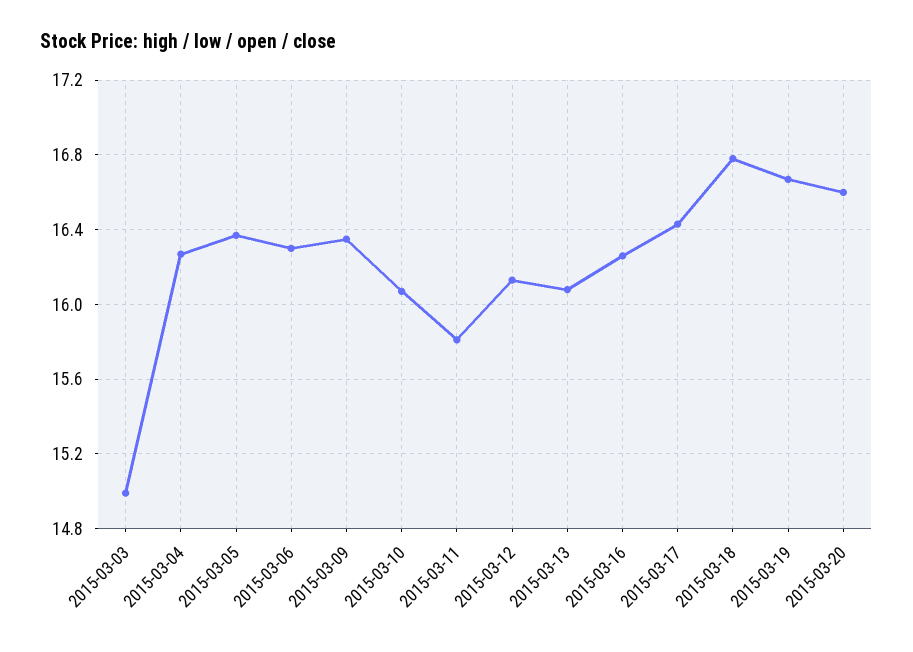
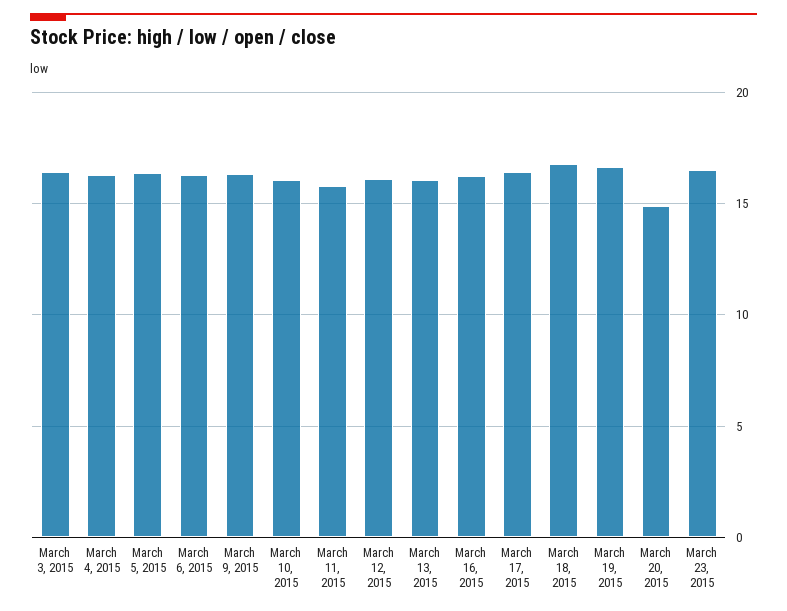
2015-03-03: 15 -> 16.5
2015-03-20: 16.6 -> 15
March 23, 2015: none -> 16.5

